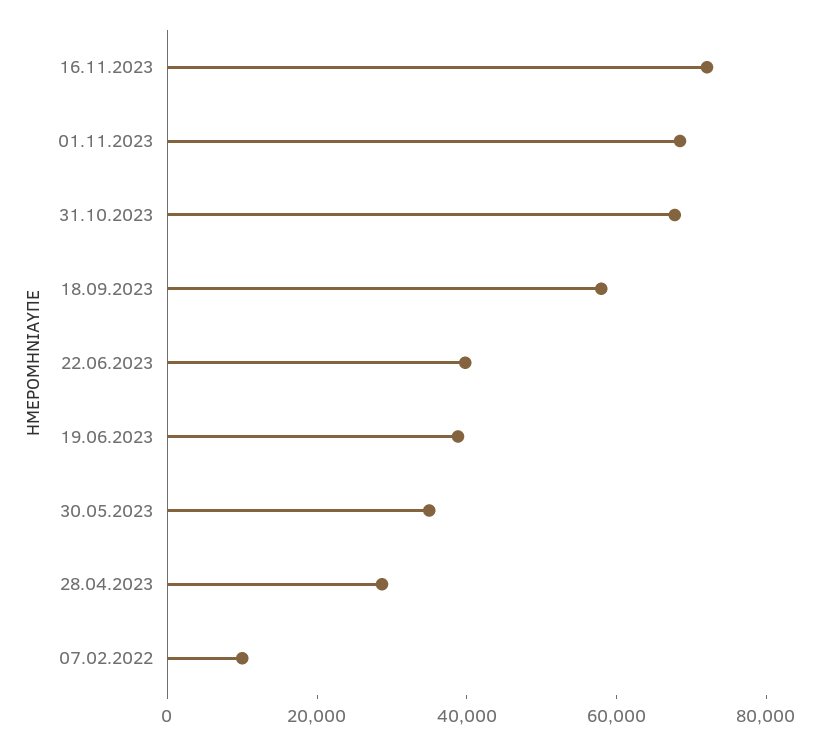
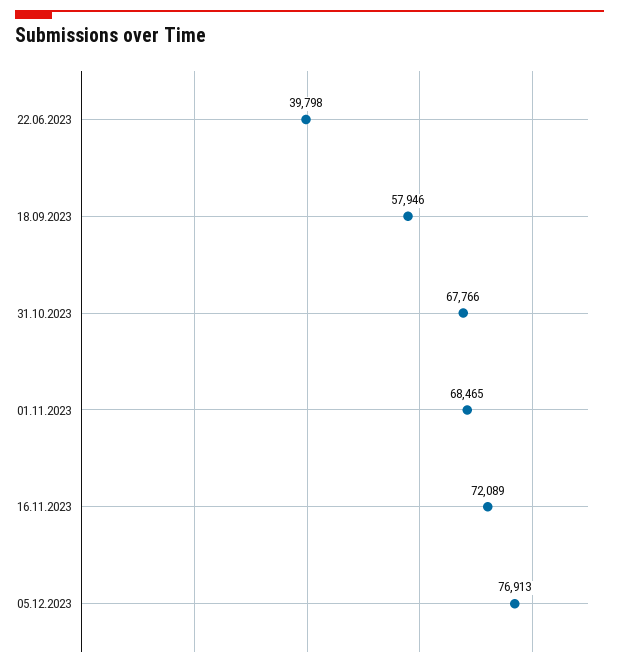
19.06.2023: 40000 -> none
30.05.2023: 35000 -> none
28.04.2023: 30000 -> none
07.02.2022: 10000 -> none
05.12.2023: none -> 76913

